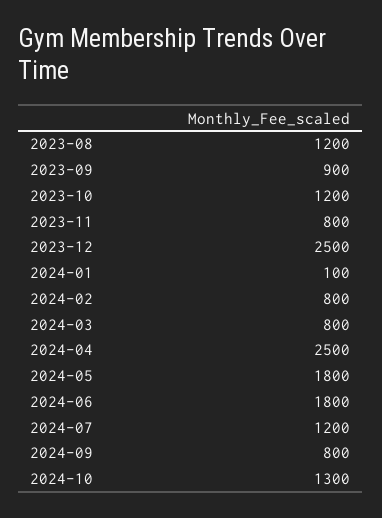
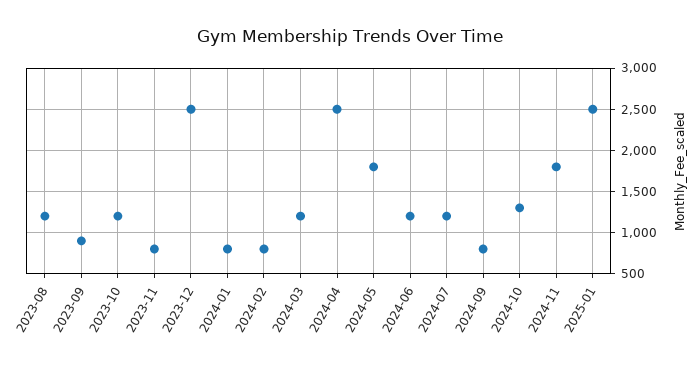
2024-01: 100 -> 800
2024-03: 800 -> 1200
2024-06: 1800 -> 1200
2024-11: none -> 1800
2025-01: none -> 2500

